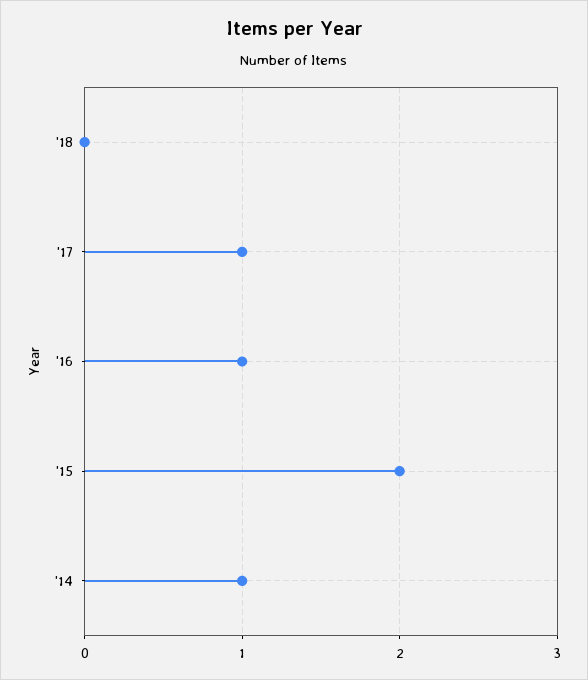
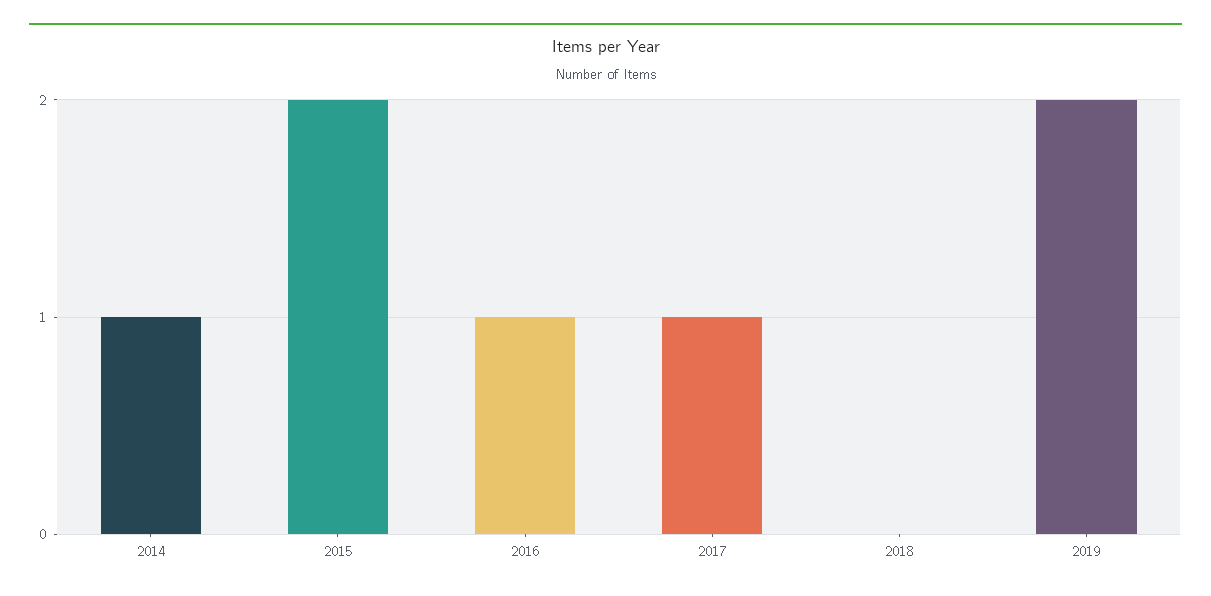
2019: none -> 2

